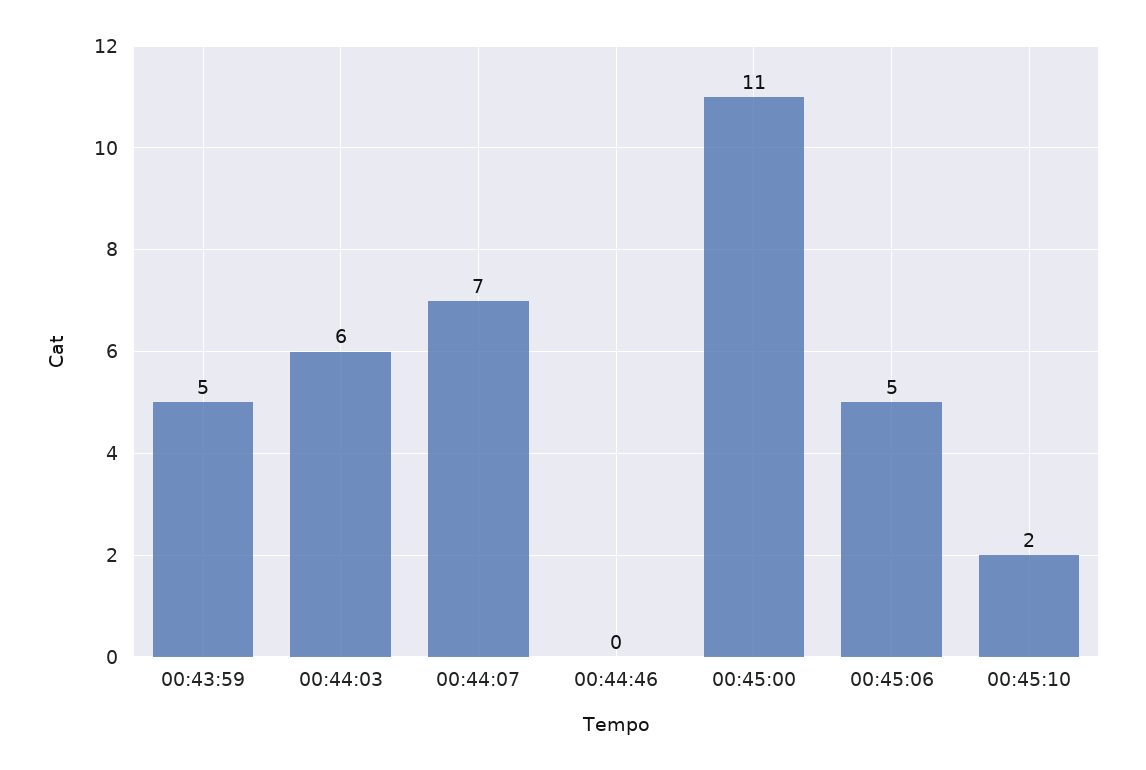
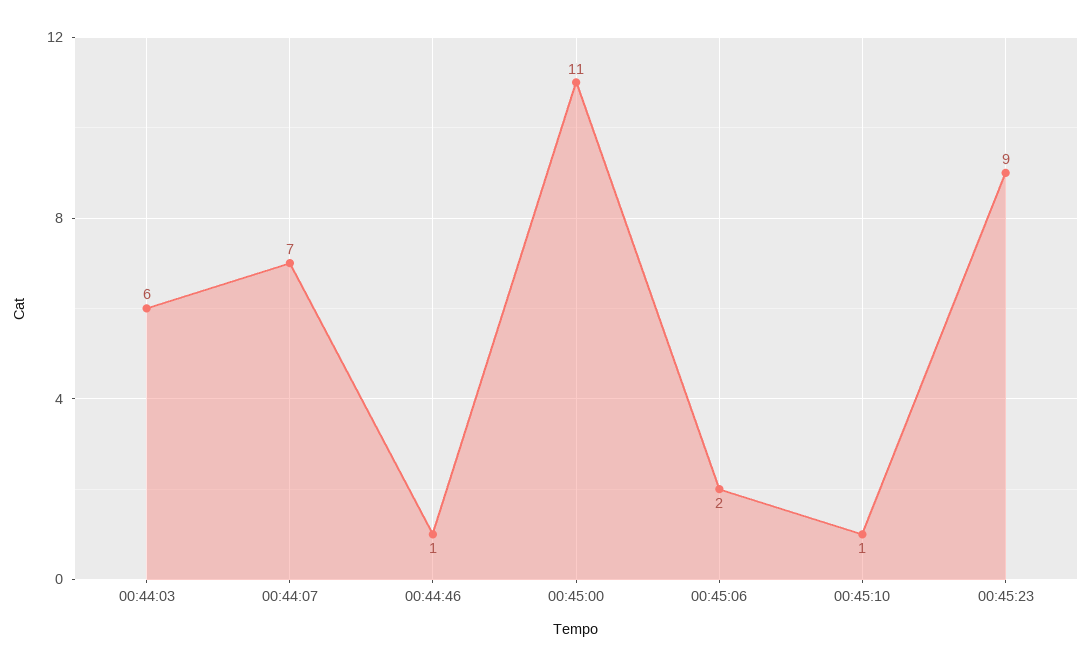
00:43:59: 5 -> none
00:44:46: 0 -> 1
00:45:06: 5 -> 2
00:45:10: 2 -> 1
00:45:23: none -> 9

